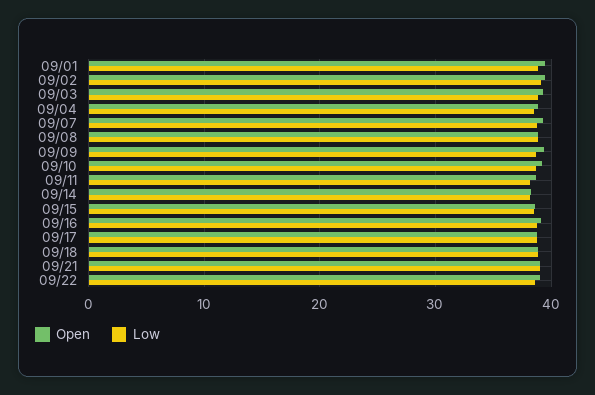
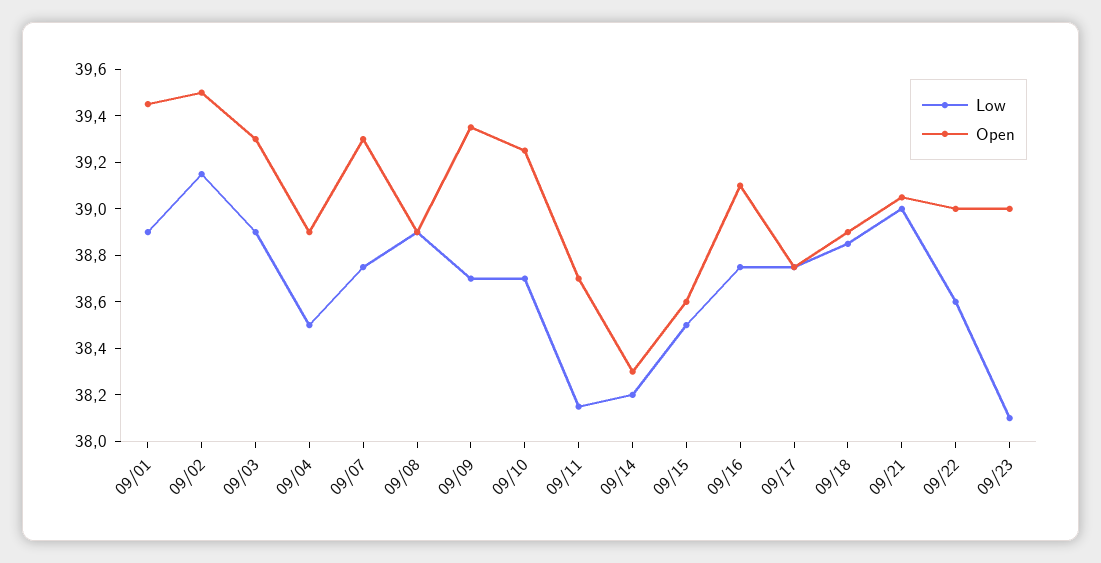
Low, 09/23: none -> 38.1
Open, 09/23: none -> 39

